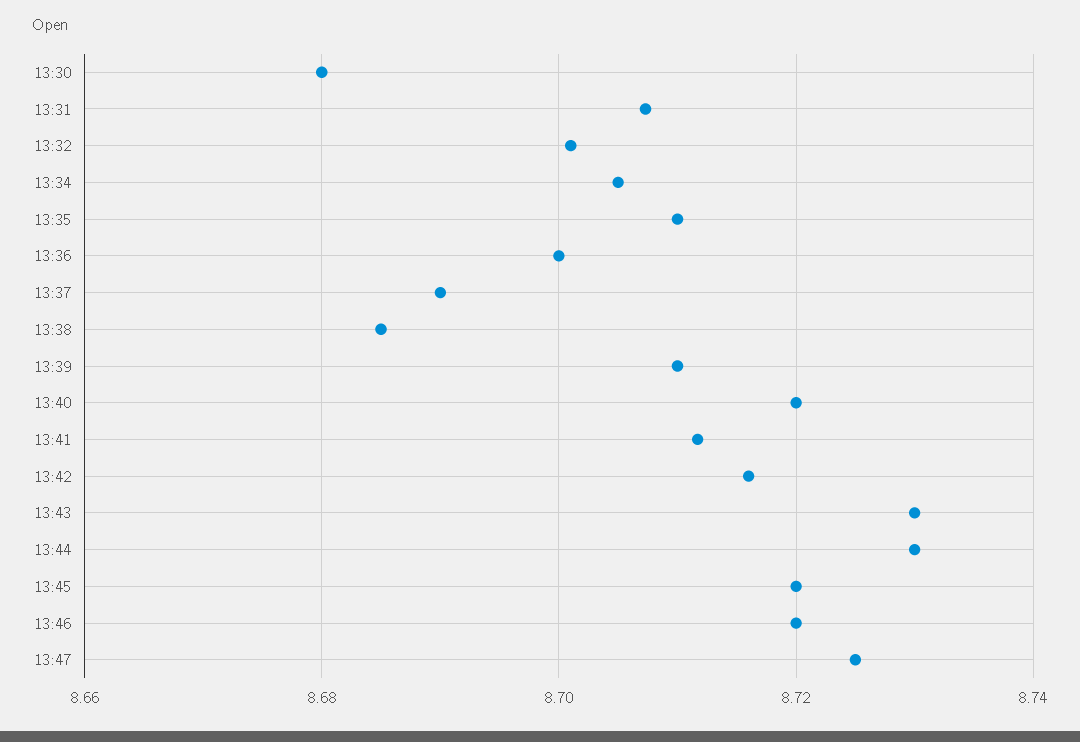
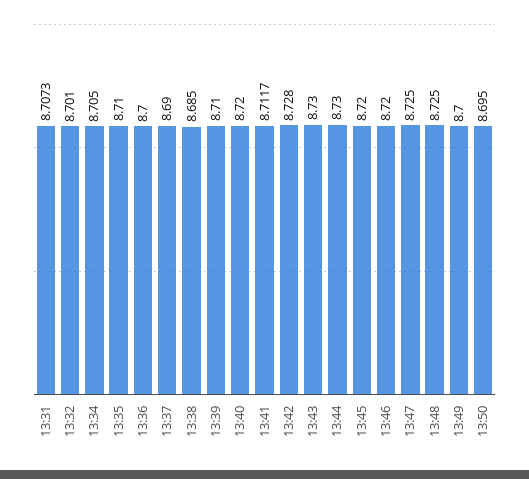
13:30: 8.68 -> none
13:42: 8.716 -> 8.728
13:48: none -> 8.725
13:49: none -> 8.7
13:50: none -> 8.695

